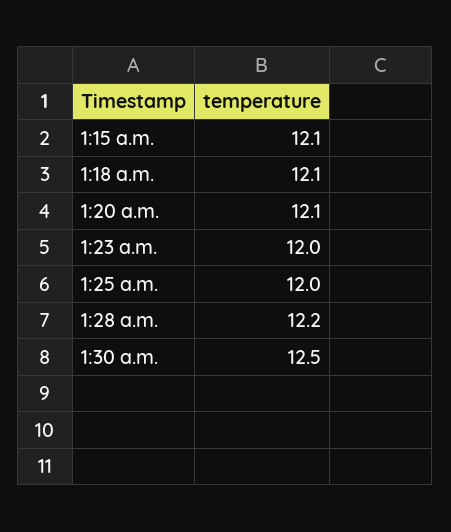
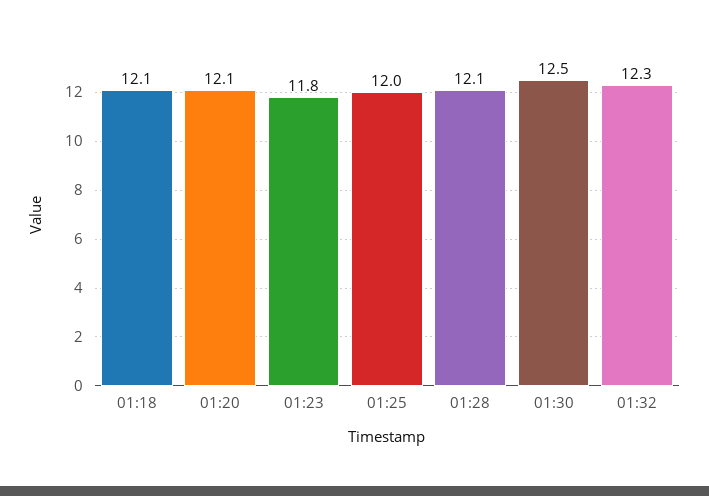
1:15 a.m.: 12.1 -> none
1:23 a.m.: 12 -> 11.8
1:28 a.m.: 12.2 -> 12.1
01:32: none -> 12.3

